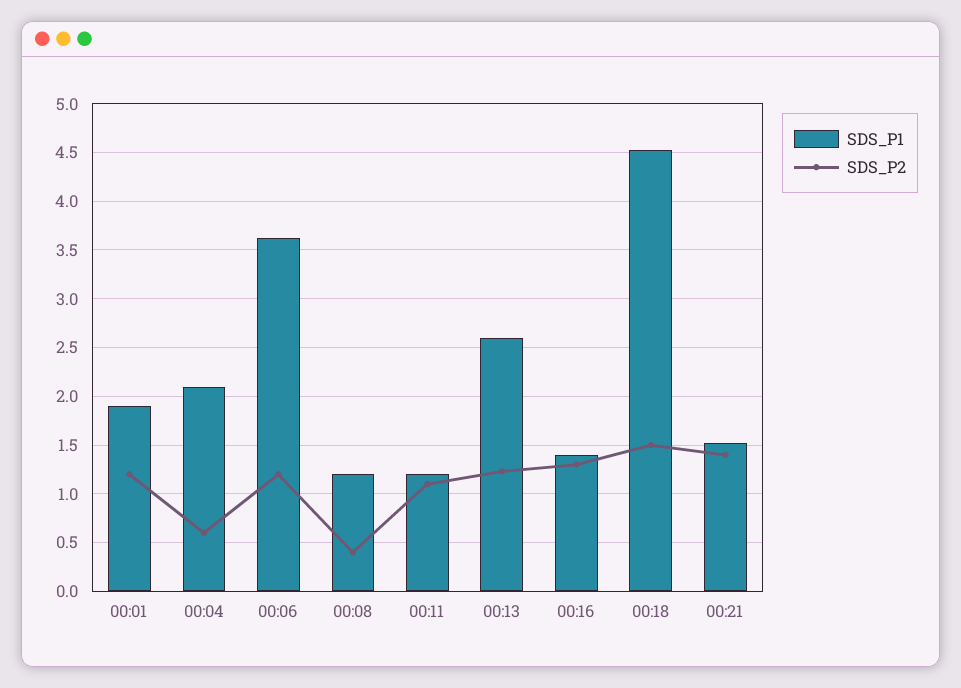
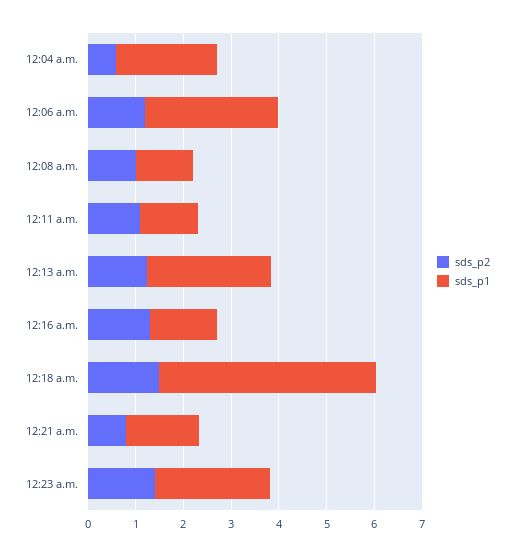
SDS_P1, 00:01: 1.9 -> none
SDS_P2, 00:01: 1.2 -> none
SDS_P1, 00:06: 3.6 -> 2.8
SDS_P2, 00:08: 0.4 -> 1
SDS_P2, 00:21: 1.4 -> 0.8
SDS_P2, 12:23 a.m.: none -> 1.4
SDS_P1, 12:23 a.m.: none -> 2.4

